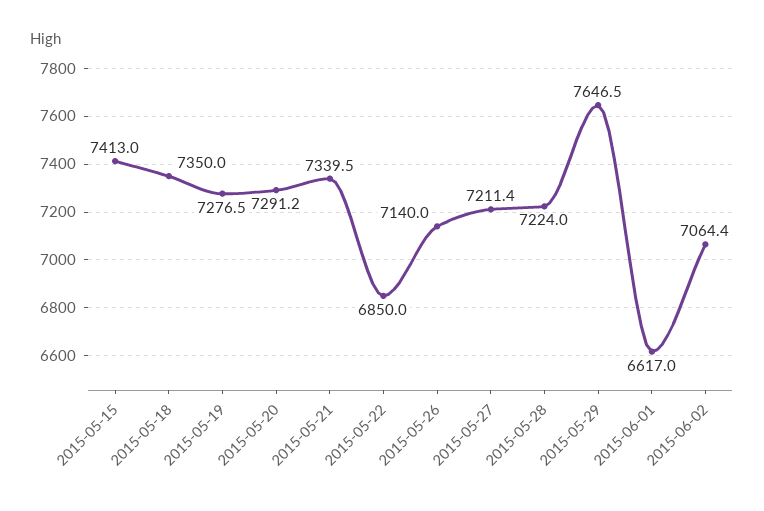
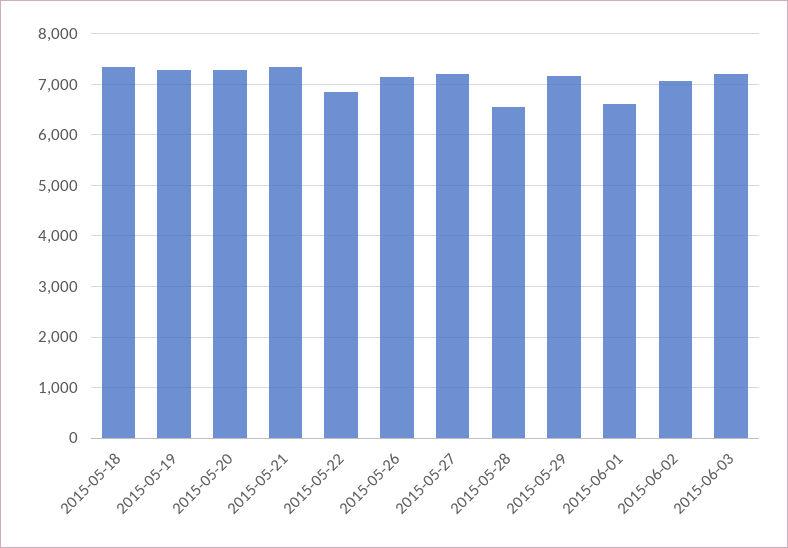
2015-05-15: 7413 -> none
2015-05-28: 7224 -> 6600
2015-05-29: 7646.5 -> 7200
2015-06-03: none -> 7200

